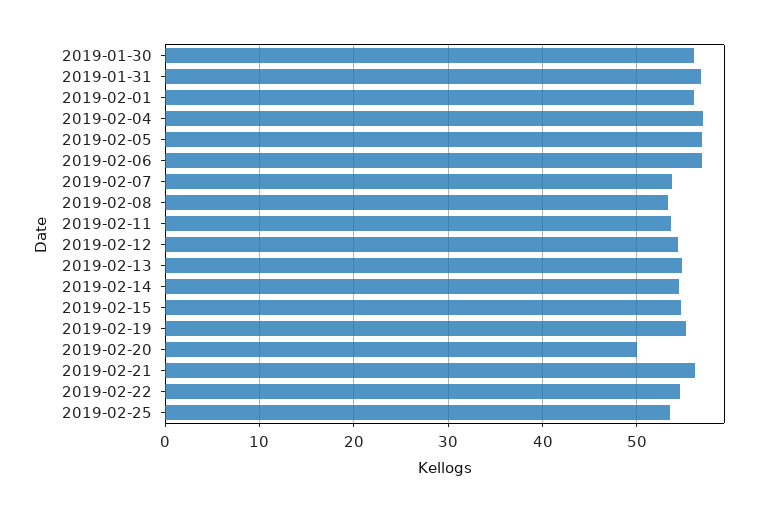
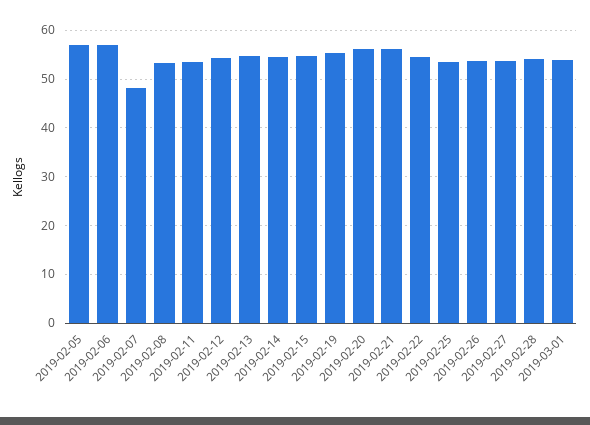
2019-01-30: 56 -> none
2019-01-31: 57 -> none
2019-02-01: 56 -> none
2019-02-04: 57 -> none
2019-02-07: 54 -> 48
2019-02-20: 50 -> 56
2019-02-26: none -> 54
2019-02-27: none -> 54
2019-02-28: none -> 54
2019-03-01: none -> 54

